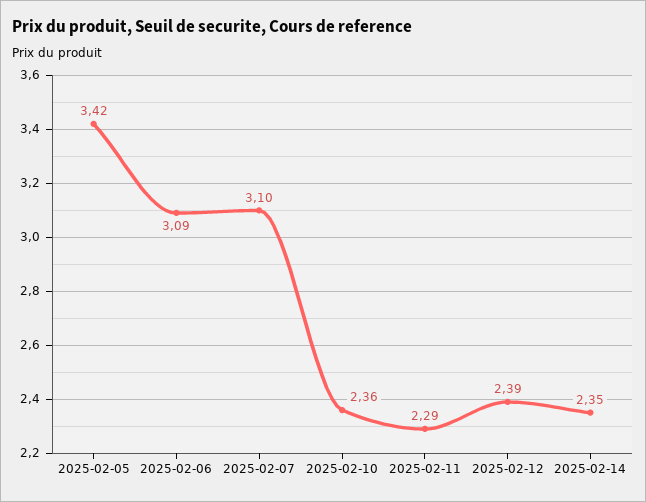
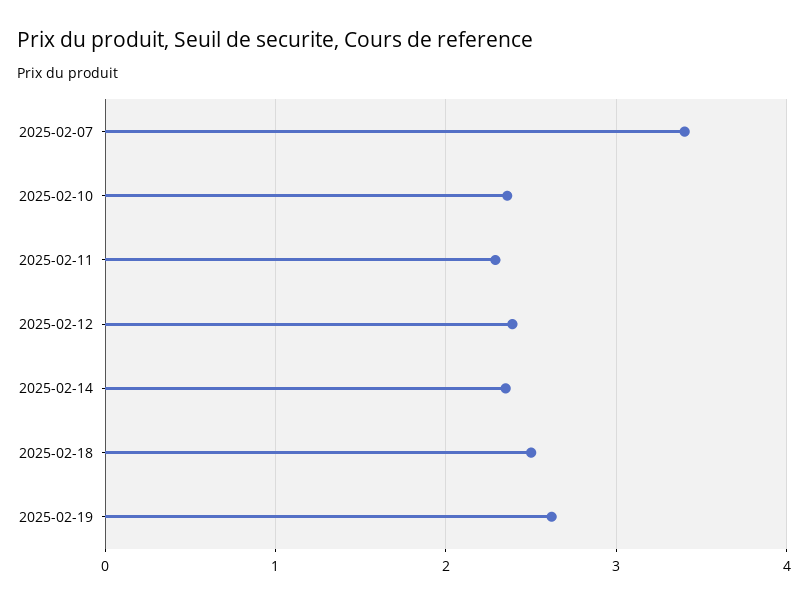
2025-02-05: 3.42 -> none
2025-02-06: 3.09 -> none
2025-02-07: 3.1 -> 3.4
2025-02-18: none -> 2.5
2025-02-19: none -> 2.6

